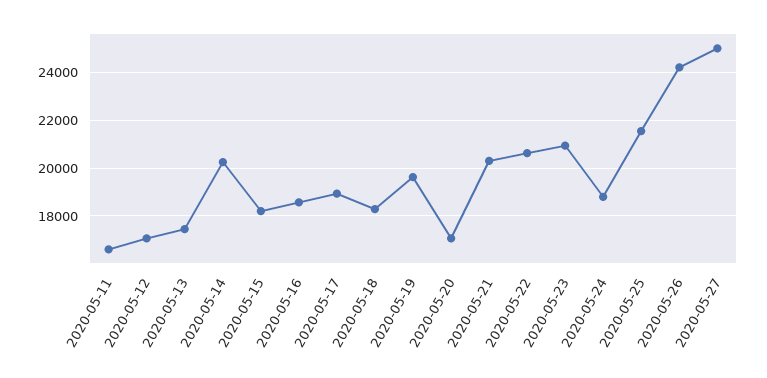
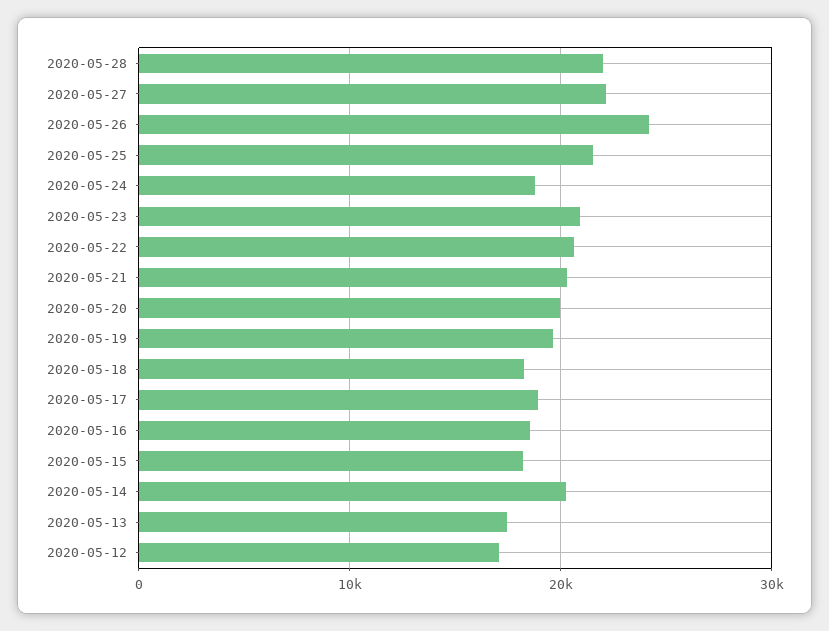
2020-05-11: 16500 -> none
2020-05-20: 17000 -> 20000
2020-05-27: 25000 -> 22000
2020-05-28: none -> 22000

